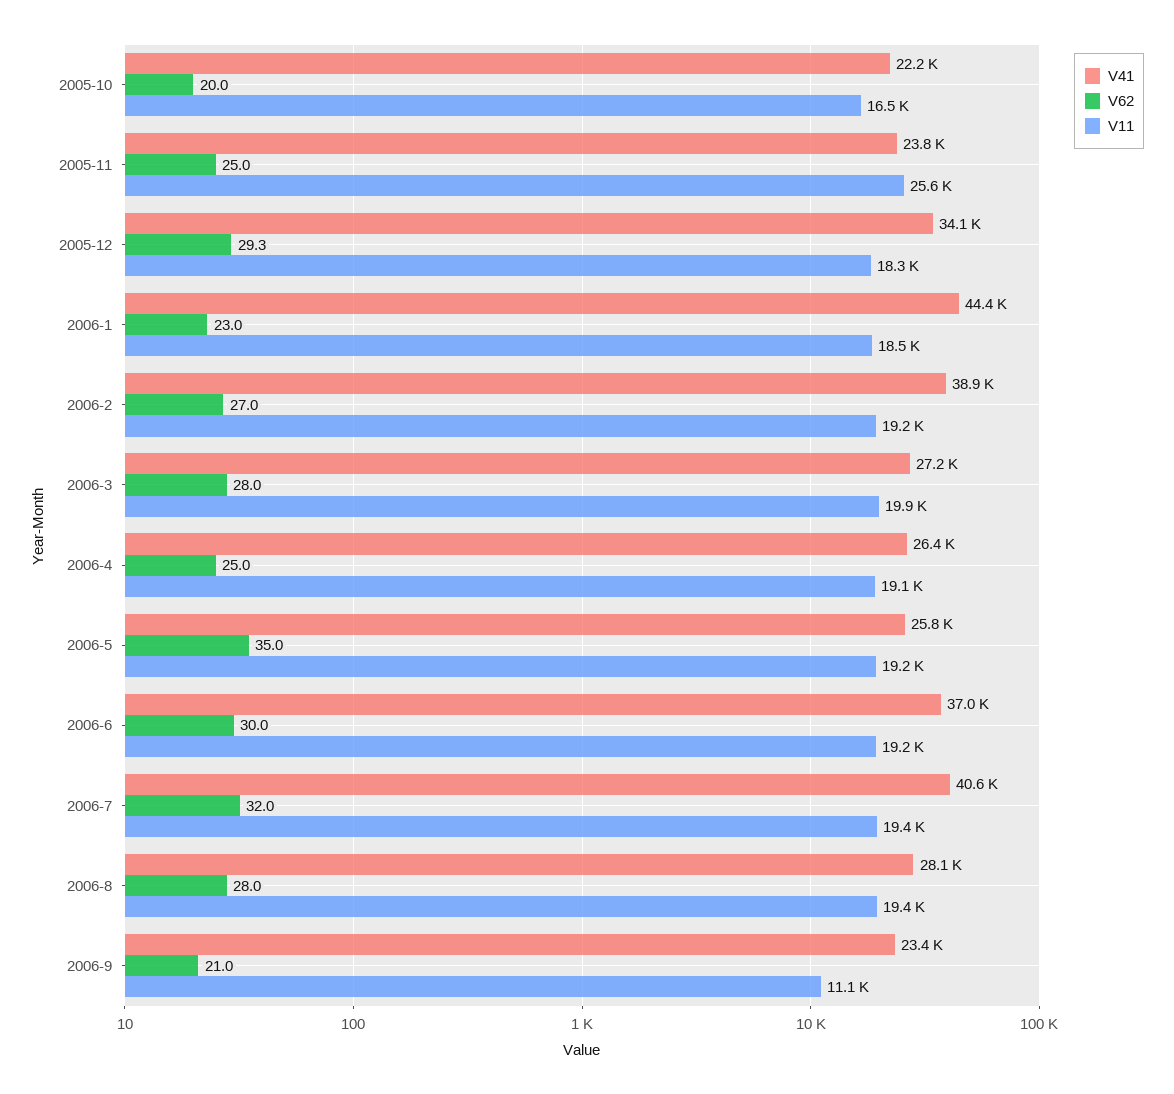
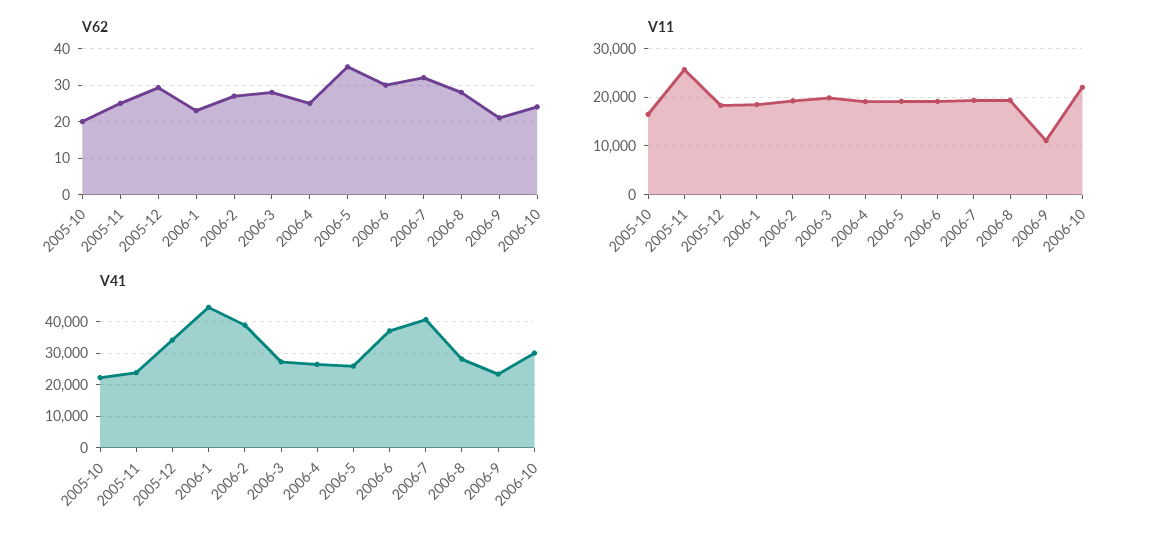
V62, 2006-10: none -> 24
V11, 2006-10: none -> 22000
V41, 2006-10: none -> 30000

